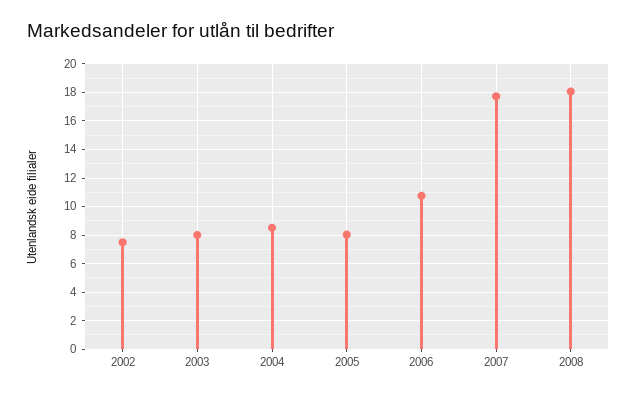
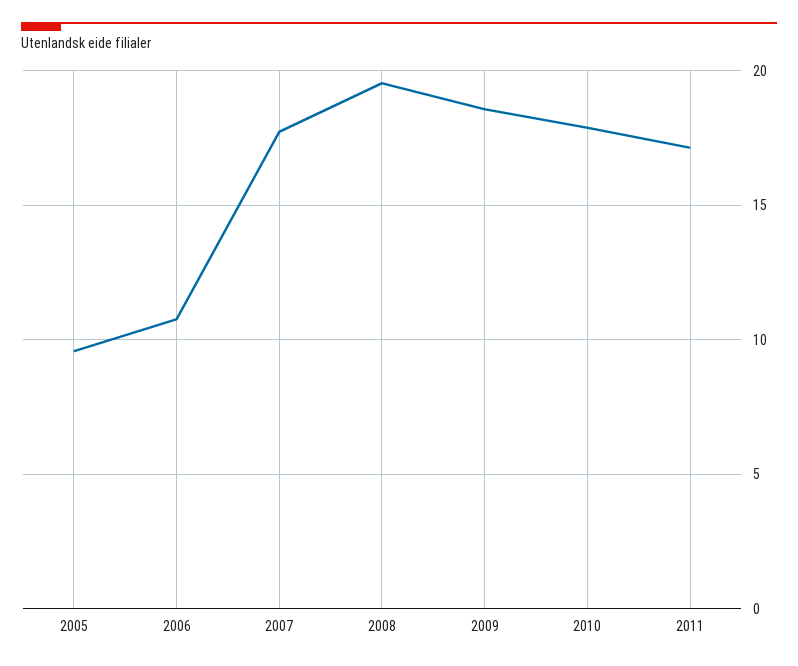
2002: 7.5 -> none
2003: 8 -> none
2004: 8.5 -> none
2005: 8 -> 9.5
2008: 18 -> 19.5
2009: none -> 18.5
2010: none -> 18
2011: none -> 17

